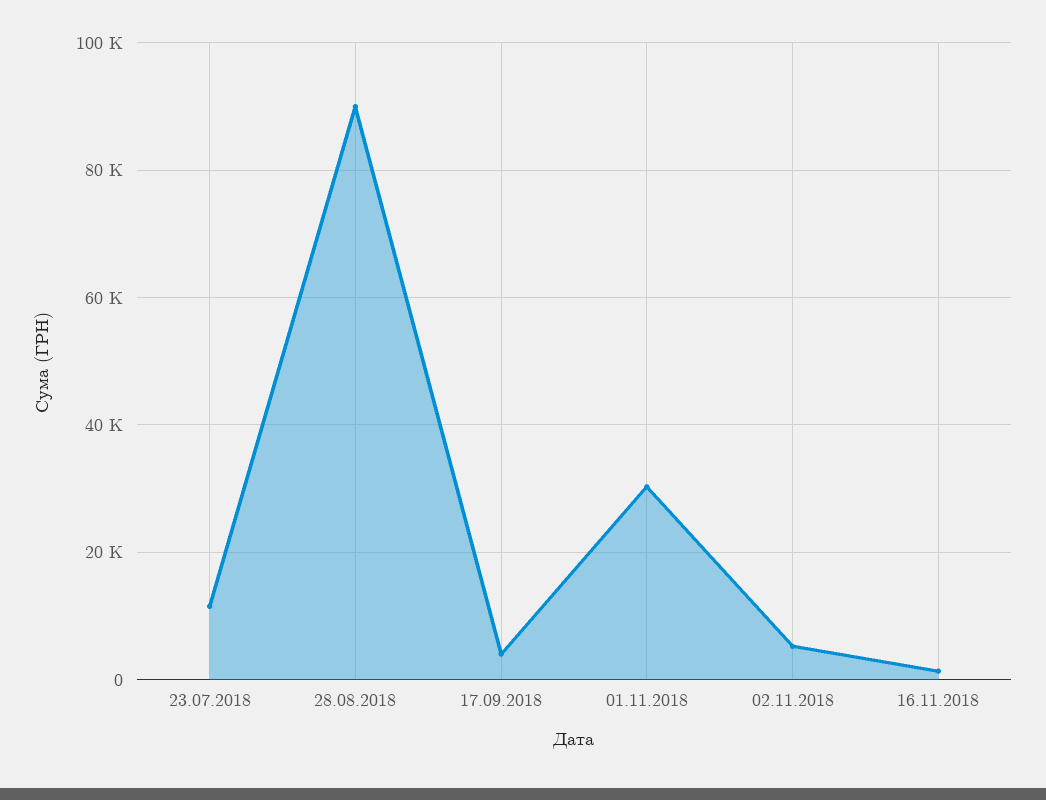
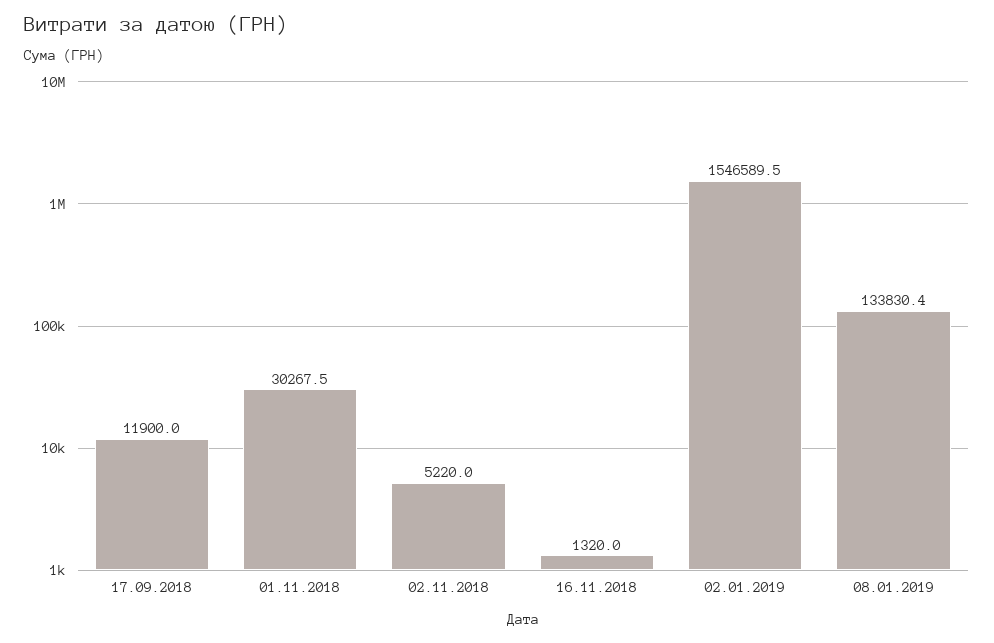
23.07.2018: 12000 -> none
28.08.2018: 90000 -> none
17.09.2018: 4000 -> 11900
02.01.2019: none -> 1546589.5
08.01.2019: none -> 133830.4

